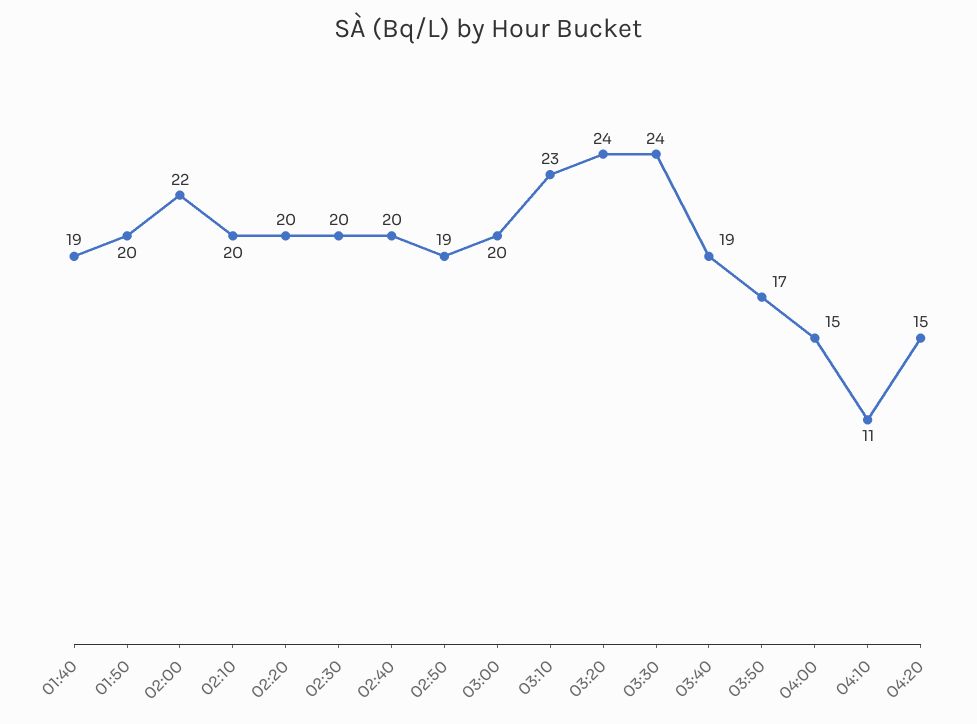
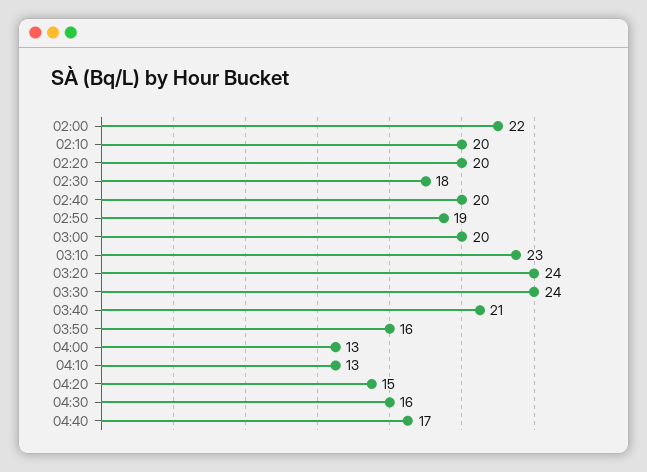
01:40: 19 -> none
01:50: 20 -> none
02:30: 20 -> 18
03:40: 19 -> 21
03:50: 17 -> 16
04:00: 15 -> 13
04:10: 11 -> 13
04:30: none -> 16
04:40: none -> 17

